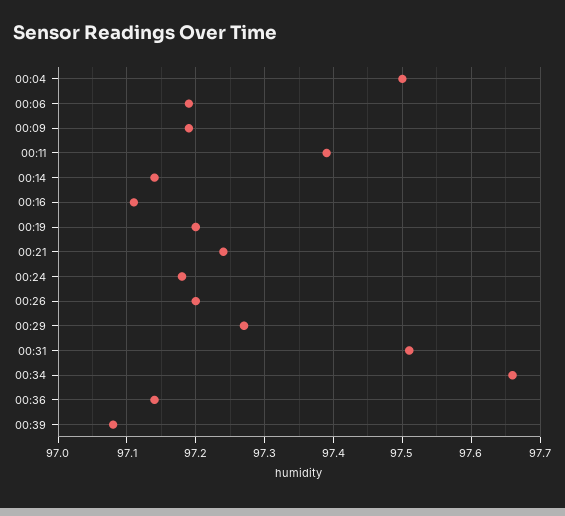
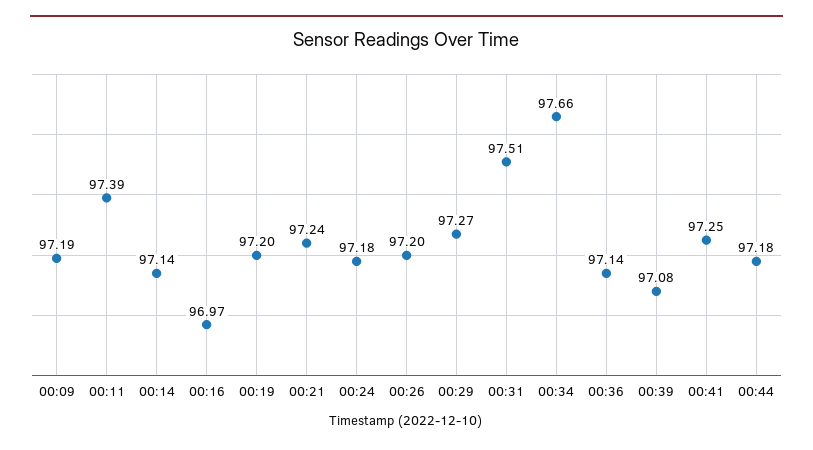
00:04: 97.5 -> none
00:06: 97.19 -> none
00:16: 97.11 -> 96.97
00:41: none -> 97.25
00:44: none -> 97.18

